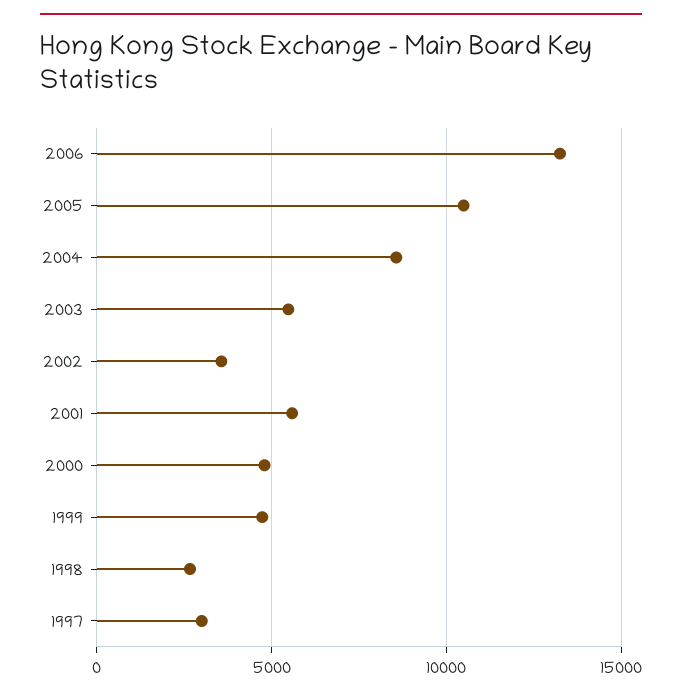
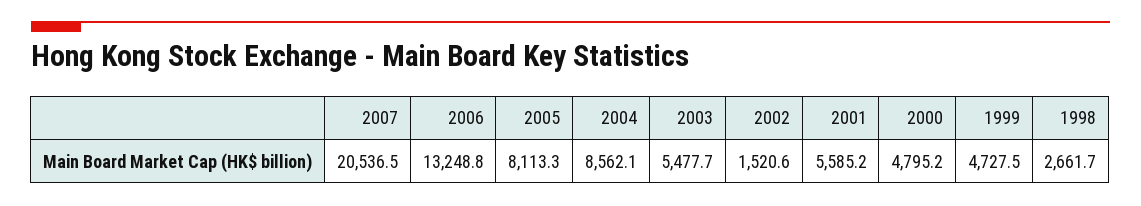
2005: 10500 -> 8113.3
2002: 3500 -> 1520.6
1997: 3000 -> none
2007: none -> 20536.5

